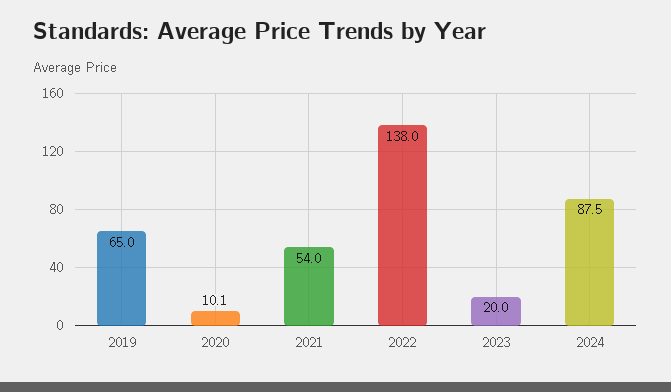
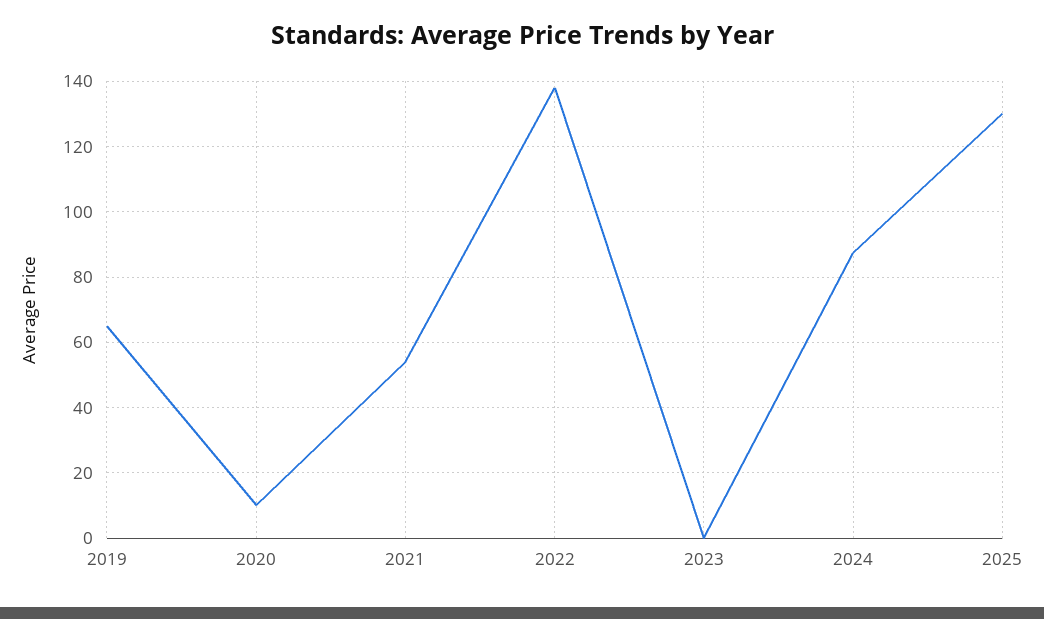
2023: 20 -> 0
2025: none -> 130

